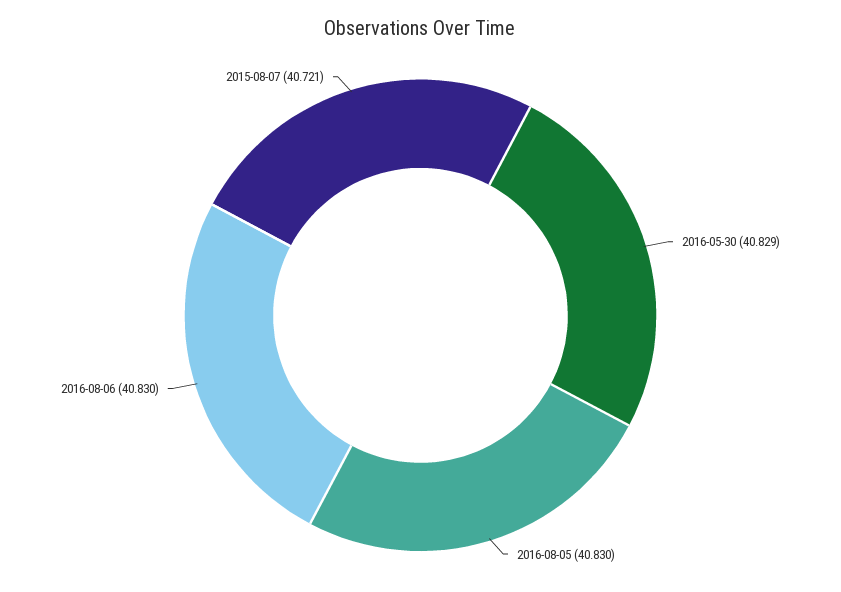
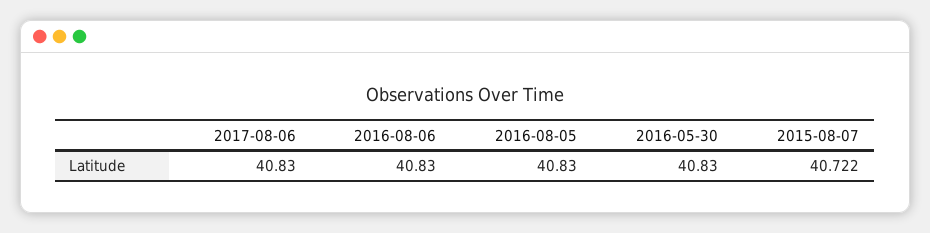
2016-05-30: 40.829 -> 40.83
2015-08-07: 40.721 -> 40.722
2017-08-06: none -> 40.83

